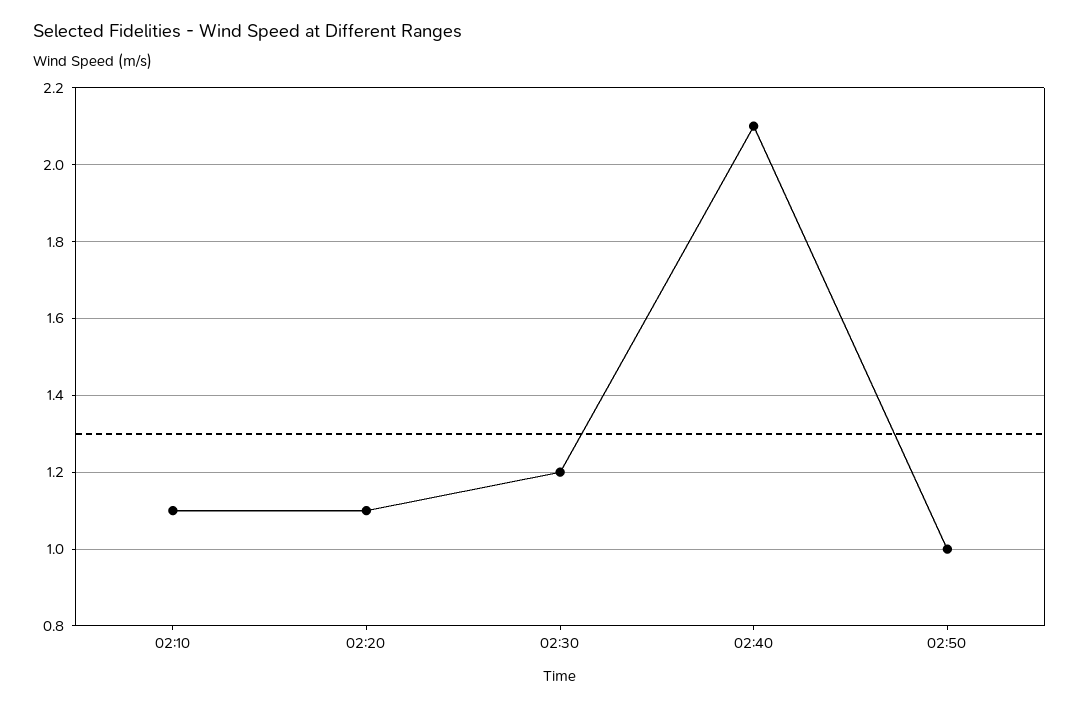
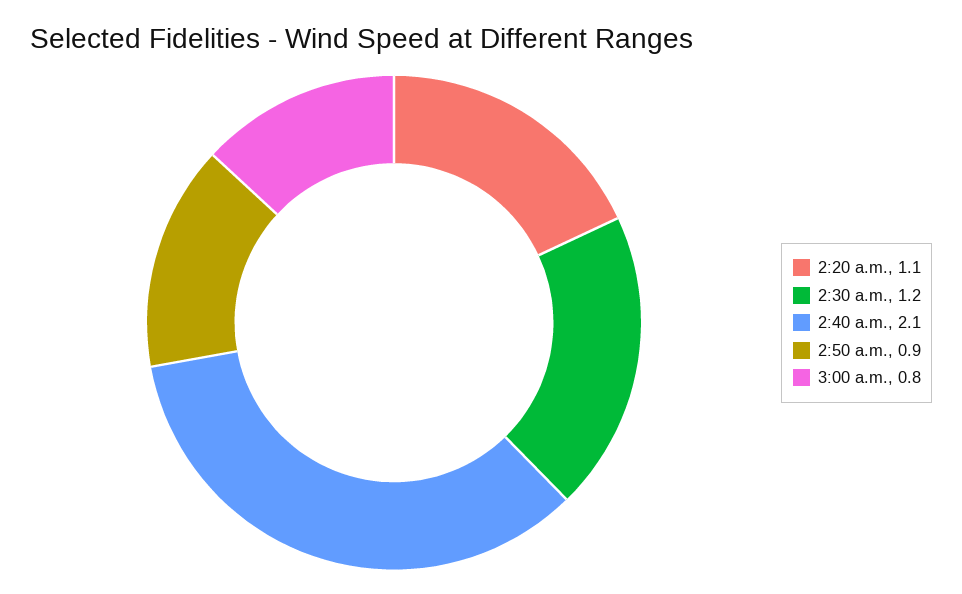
02:10: 1.1 -> none
02:50: 1 -> 0.9
3:00 a.m.: none -> 0.8

